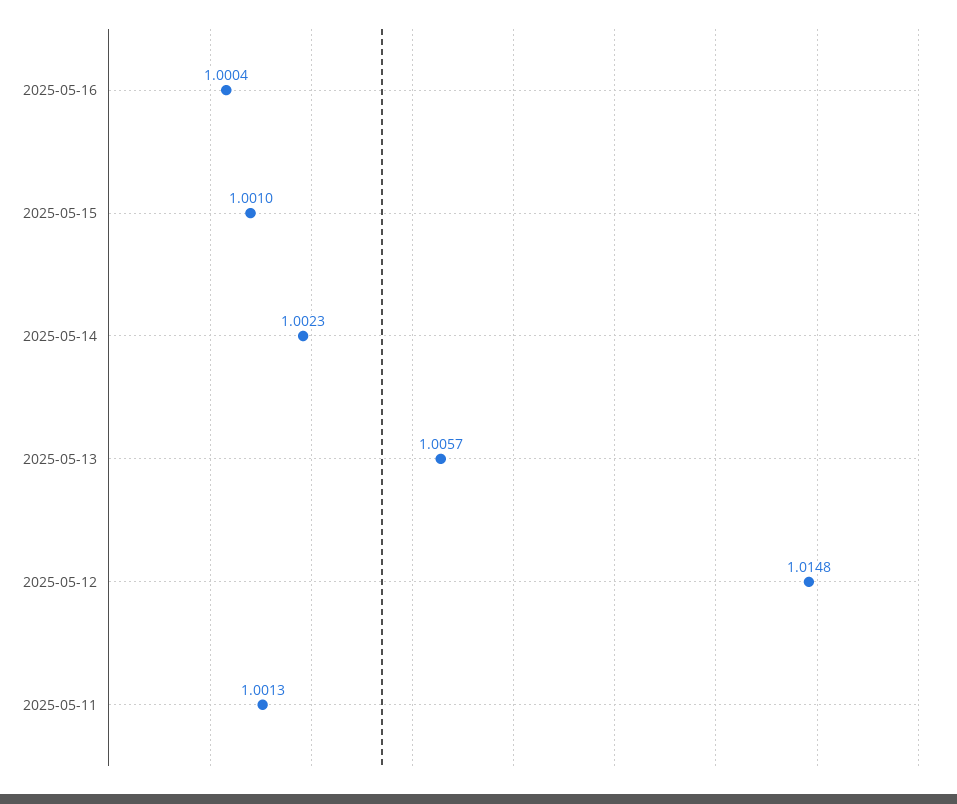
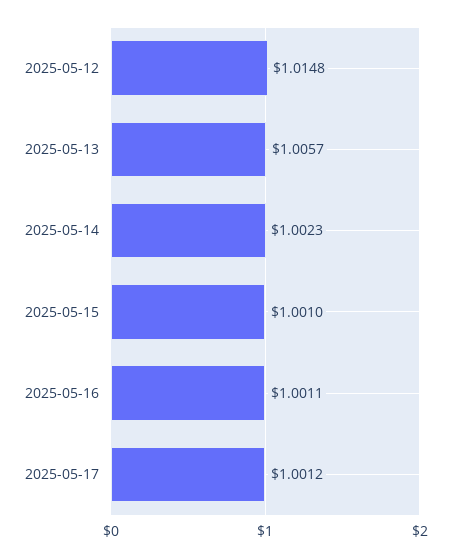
2025-05-16: 1.0004 -> 1.0011
2025-05-11: 1.0013 -> none
2025-05-17: none -> 1.0012

